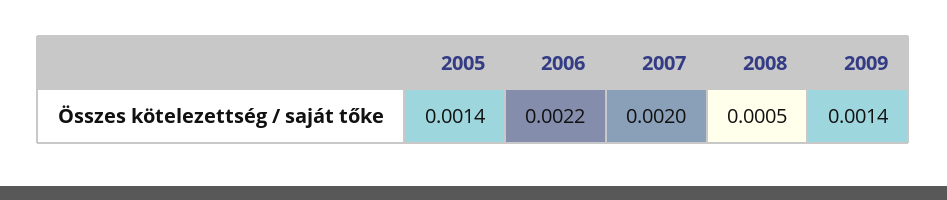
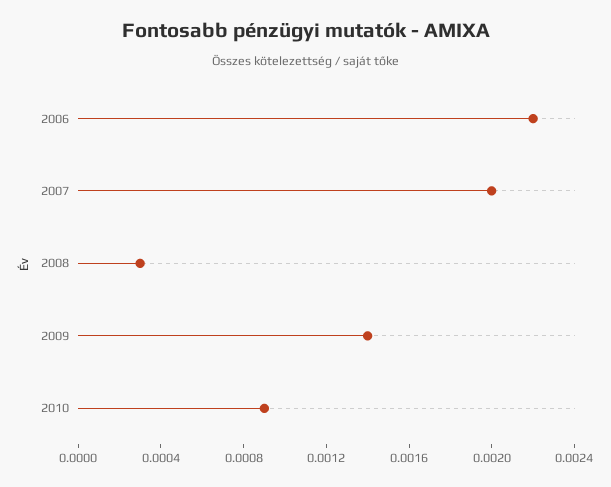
2005: 0.0014 -> none
2008: 0.0005 -> 0.0003
2010: none -> 0.0009

